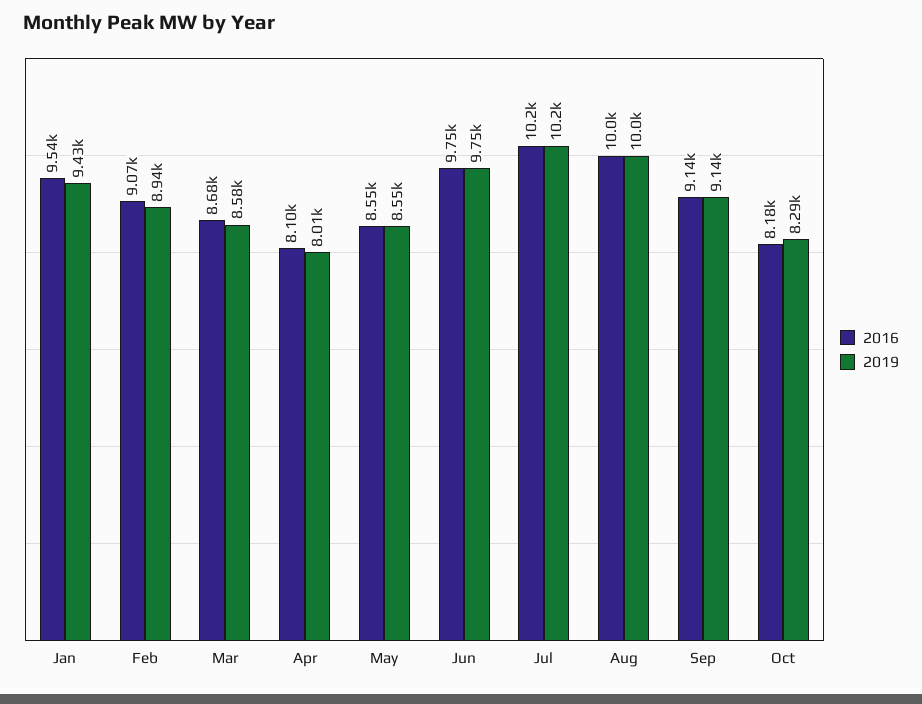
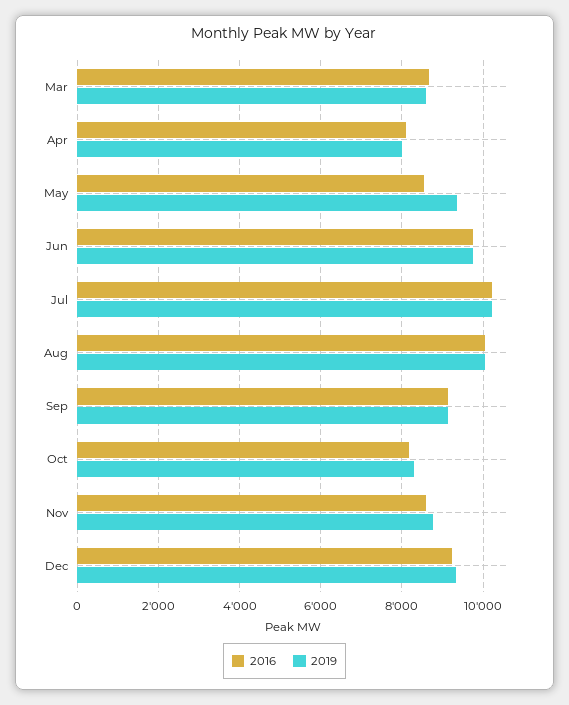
2016, Jan: 9540 -> none
2019, Jan: 9430 -> none
2016, Feb: 9070 -> none
2019, Feb: 8940 -> none
2019, May: 8550 -> 9400
2016, Nov: none -> 8600
2019, Nov: none -> 8800
2016, Dec: none -> 9200
2019, Dec: none -> 9400

